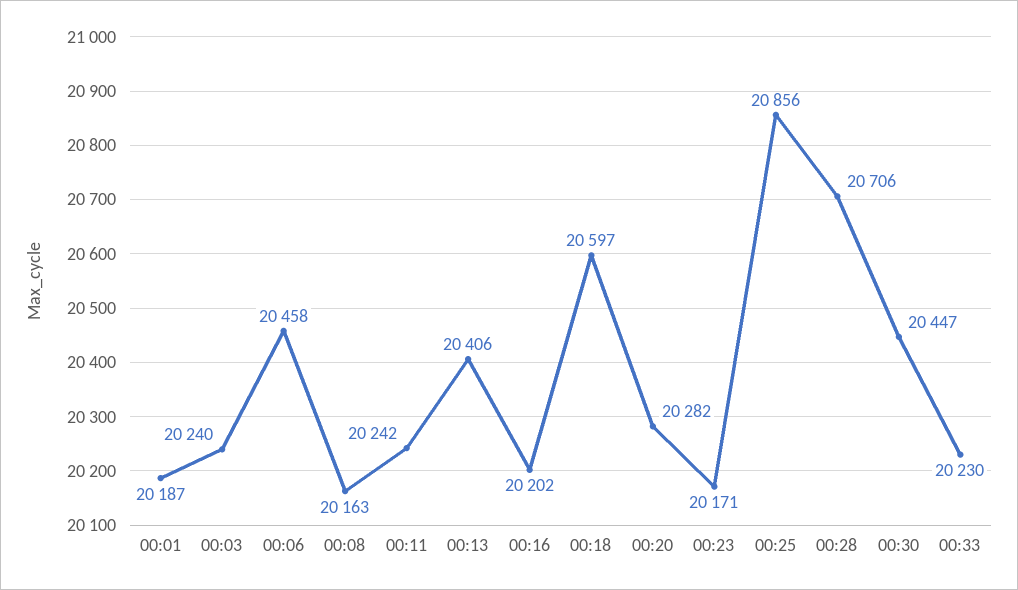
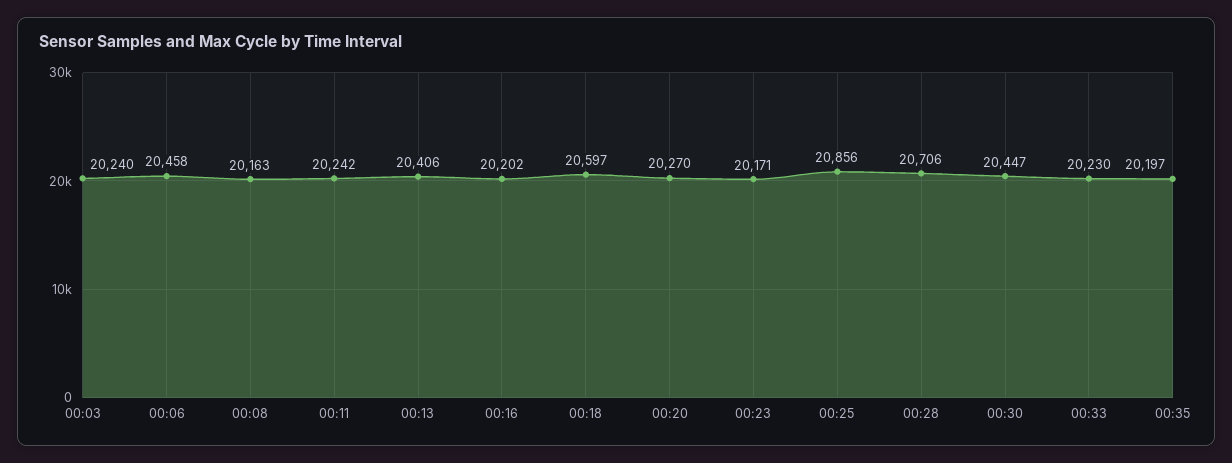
00:01: 20187 -> none
00:20: 20282 -> 20270
00:35: none -> 20197

